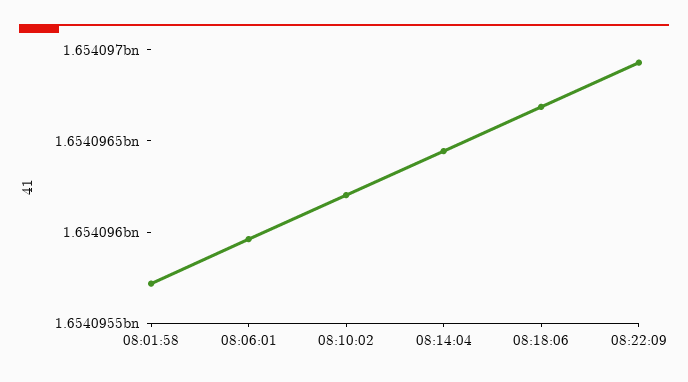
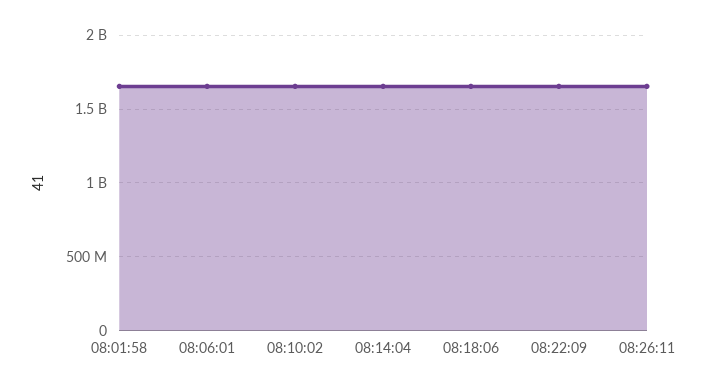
08:26:11: none -> 1650000000

